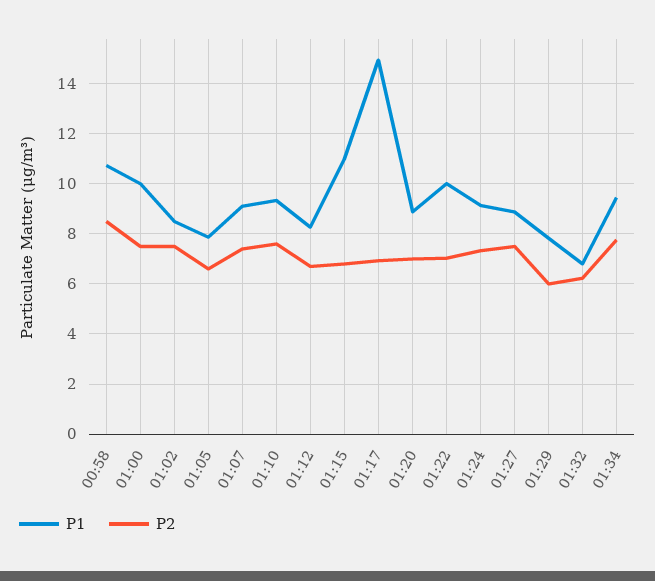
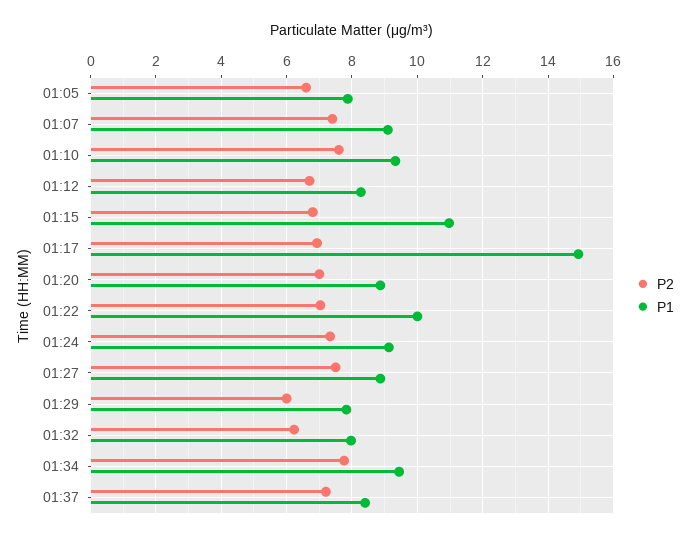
P1, 00:58: 10.75 -> none
P2, 00:58: 8.5 -> none
P1, 01:00: 10 -> none
P2, 01:00: 7.5 -> none
P1, 01:02: 8.5 -> none
P2, 01:02: 7.5 -> none
P1, 01:32: 6.75 -> 8
P2, 01:37: none -> 7.2
P1, 01:37: none -> 8.4

